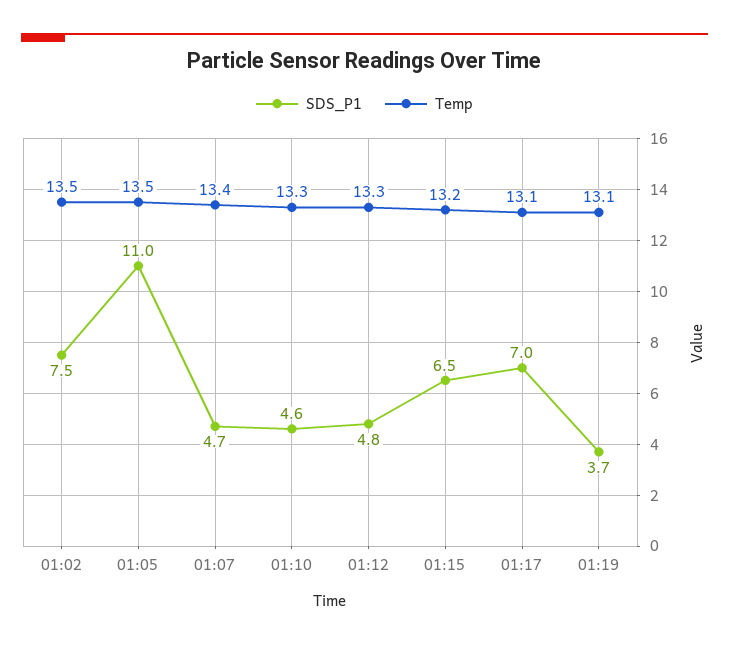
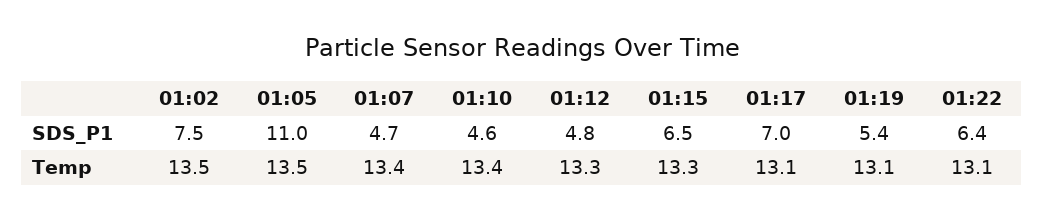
Temp, 01:10: 13.3 -> 13.4
Temp, 01:15: 13.2 -> 13.3
SDS_P1, 01:19: 3.7 -> 5.4
SDS_P1, 01:22: none -> 6.4
Temp, 01:22: none -> 13.1

